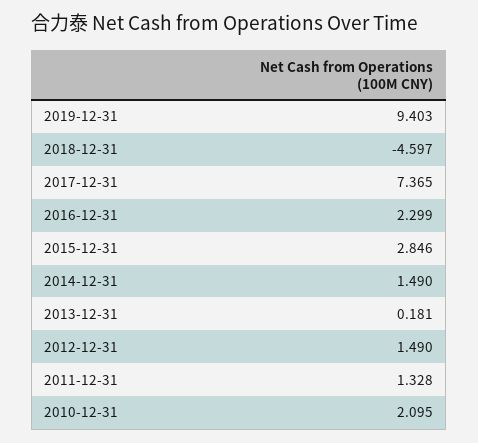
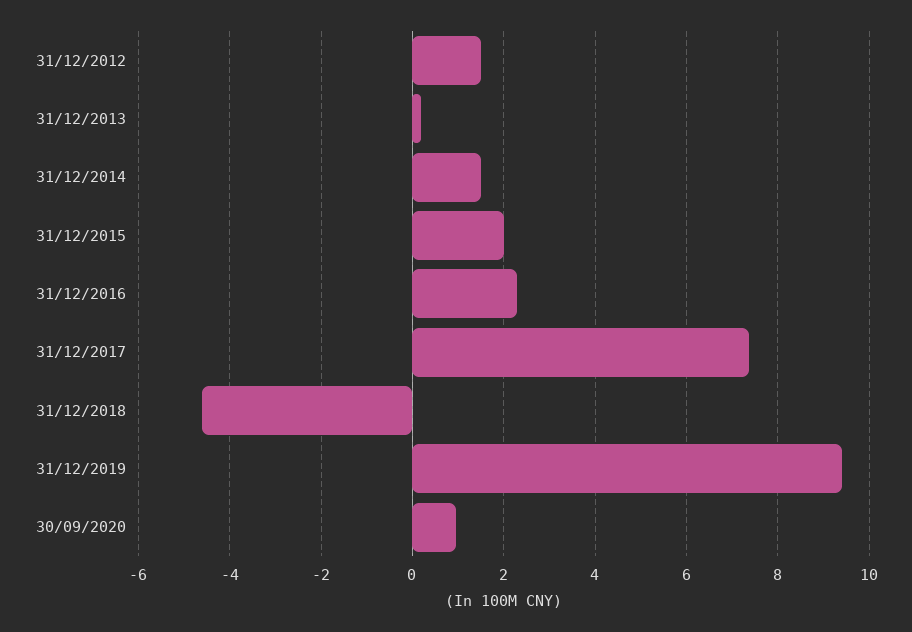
2015-12-31: 2.846 -> 2
2011-12-31: 1.328 -> none
2010-12-31: 2.095 -> none
30/09/2020: none -> 1

